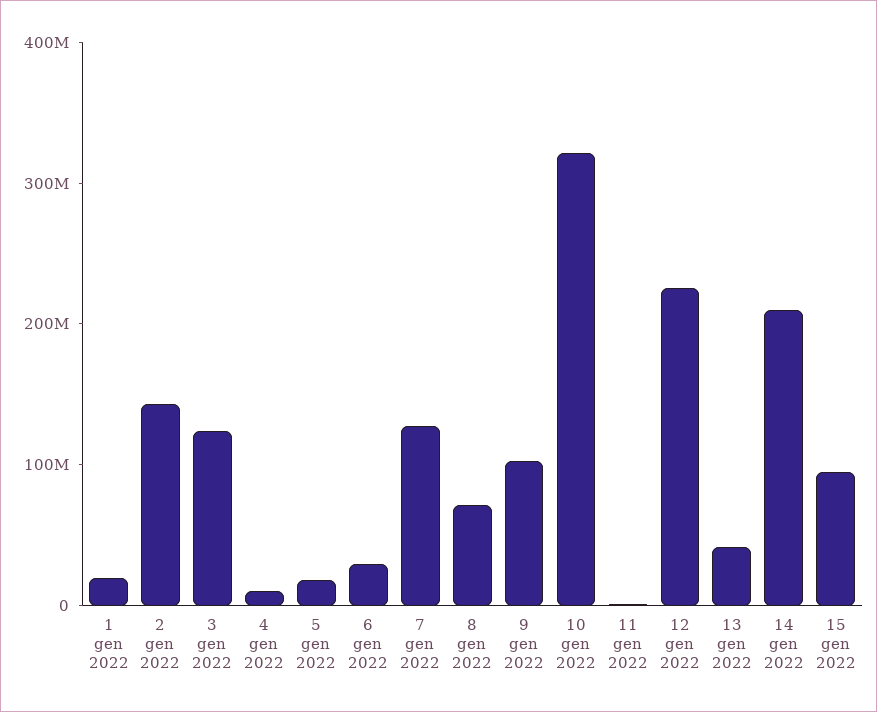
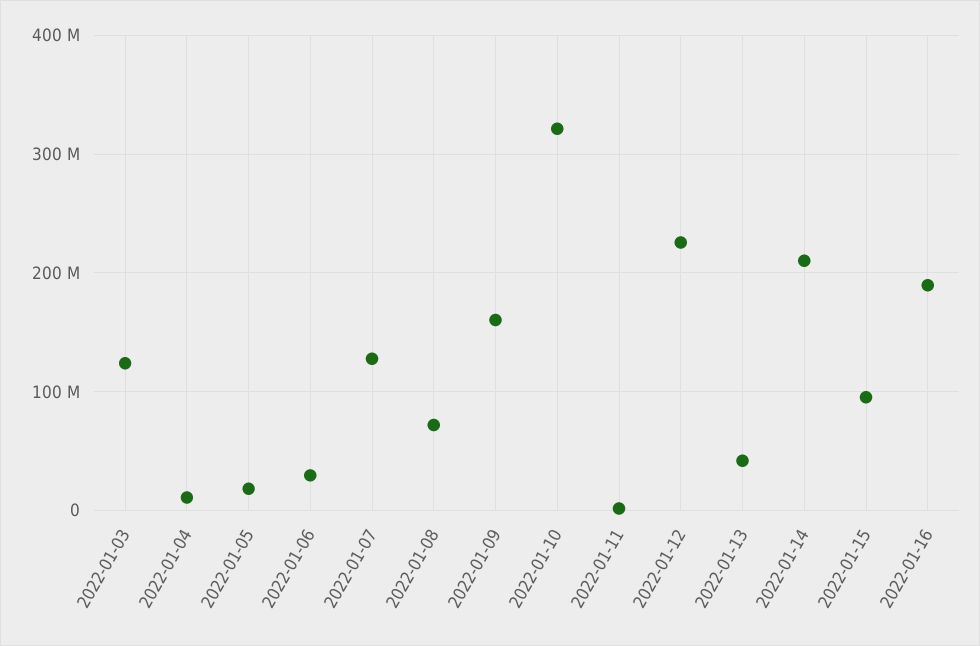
1 gen 2022: 20000000 -> none
2 gen 2022: 140000000 -> none
9 gen 2022: 100000000 -> 160000000
2022-01-16: none -> 190000000

